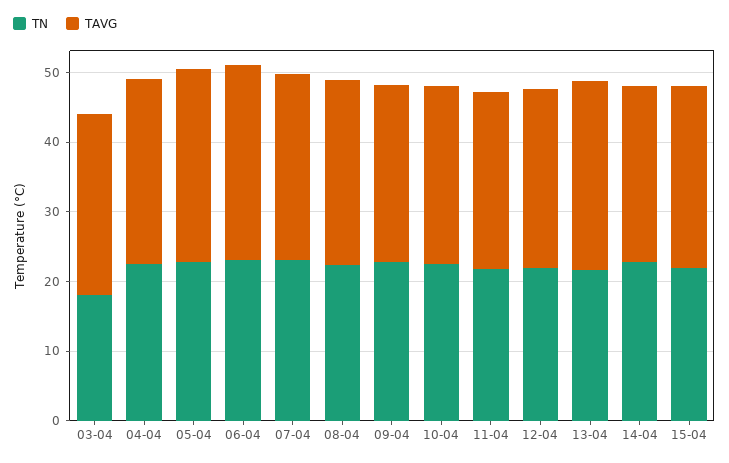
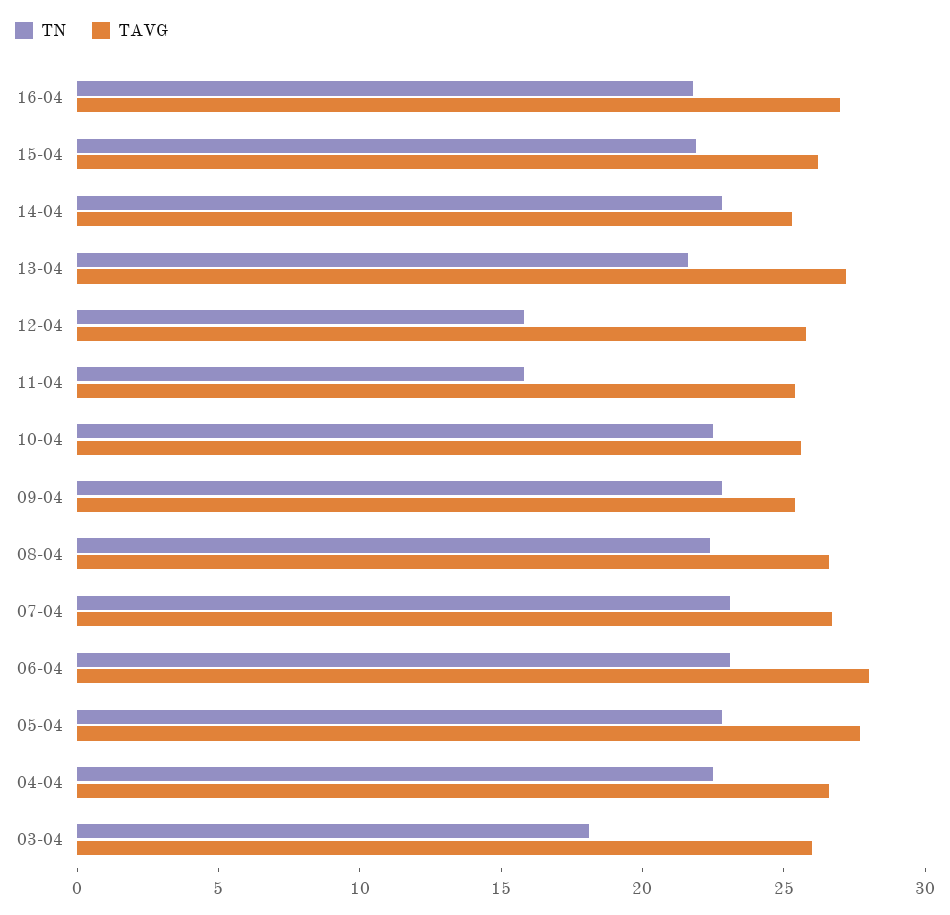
TN, 11-04: 22 -> 16
TN, 12-04: 22 -> 16
TN, 16-04: none -> 22
TAVG, 16-04: none -> 27

